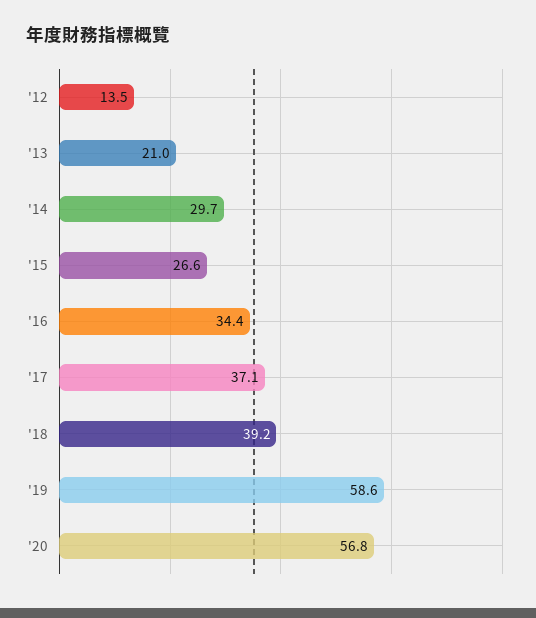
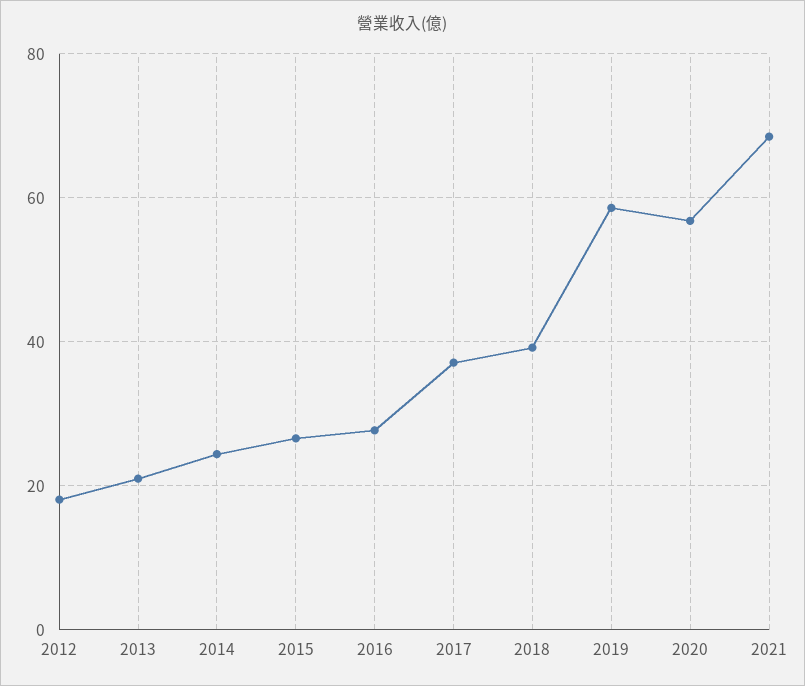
'12: 13.5 -> 18
'14: 29.7 -> 24
'16: 34.4 -> 28
2021: none -> 68

